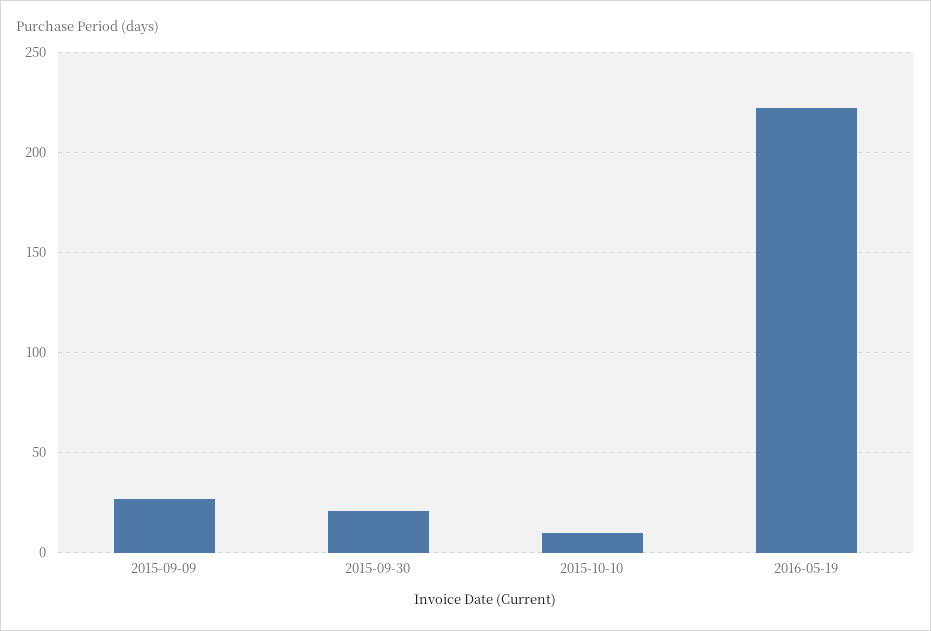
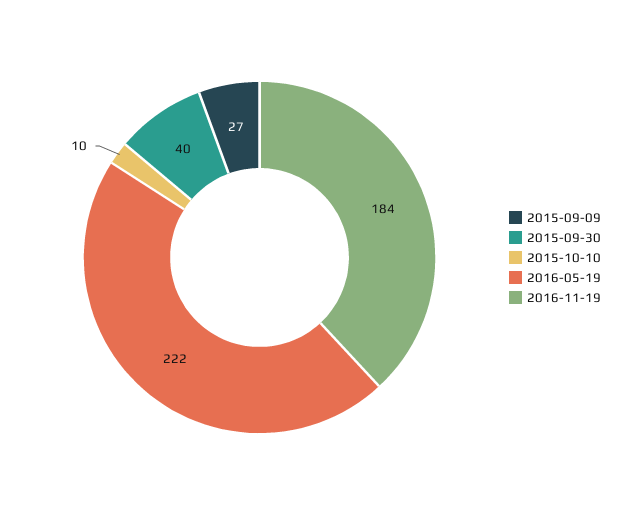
2015-09-30: 20 -> 40
2016-11-19: none -> 184

